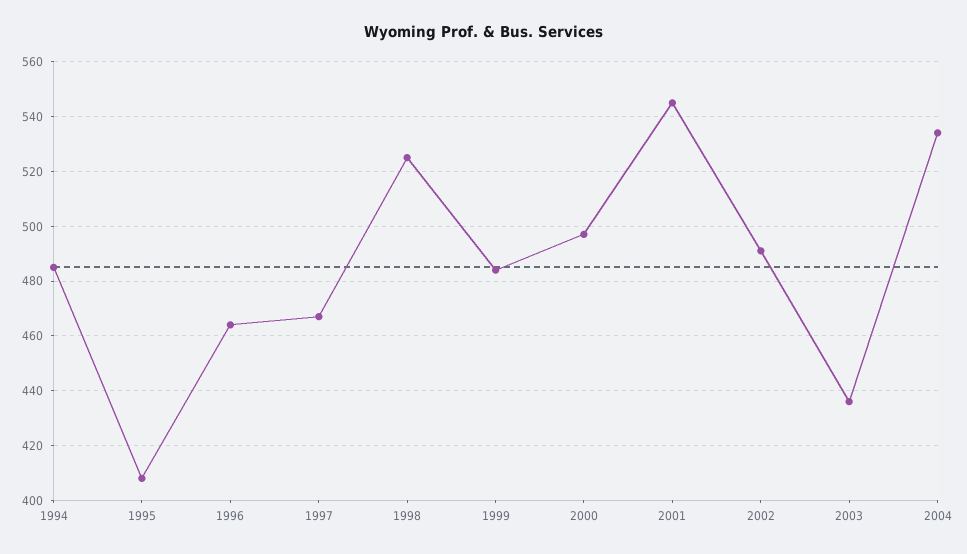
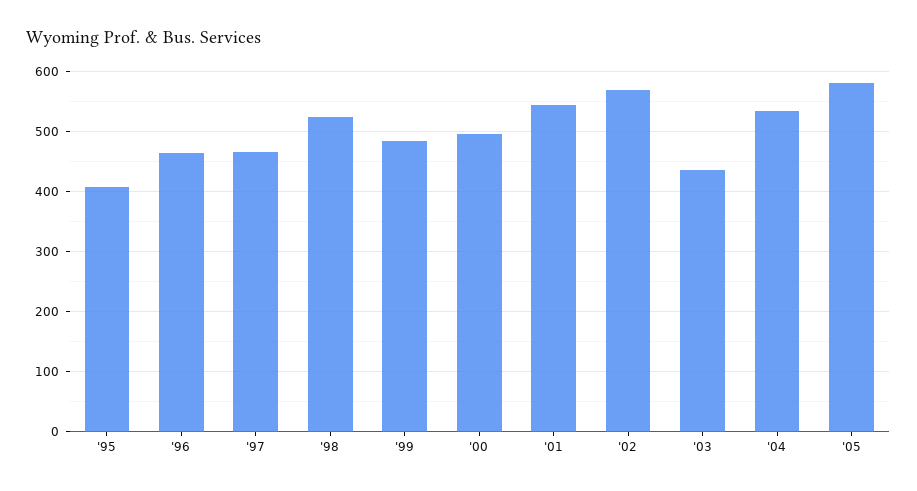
1994: 485 -> none
2002: 490 -> 570
'05: none -> 580

